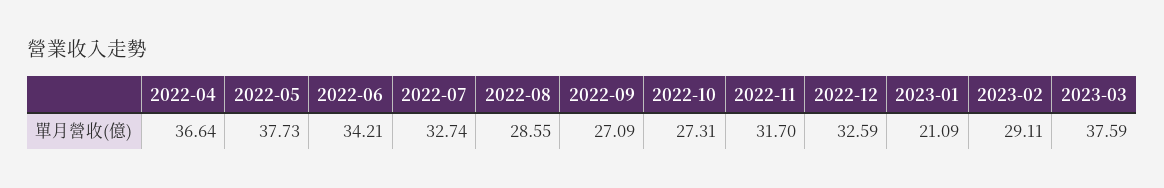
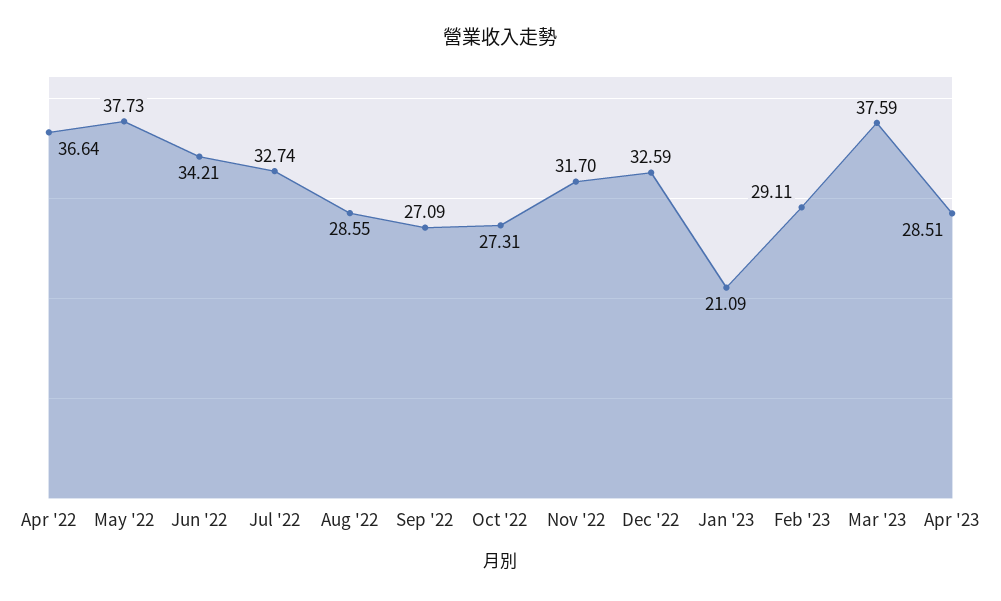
Apr '23: none -> 28.51

